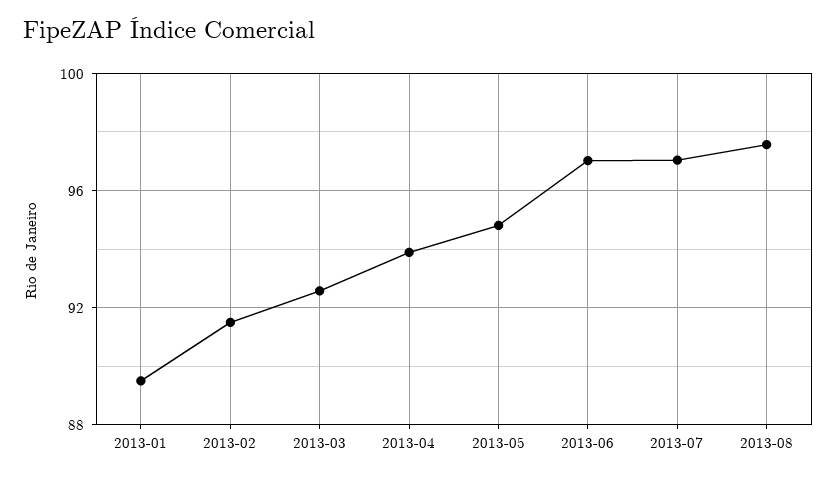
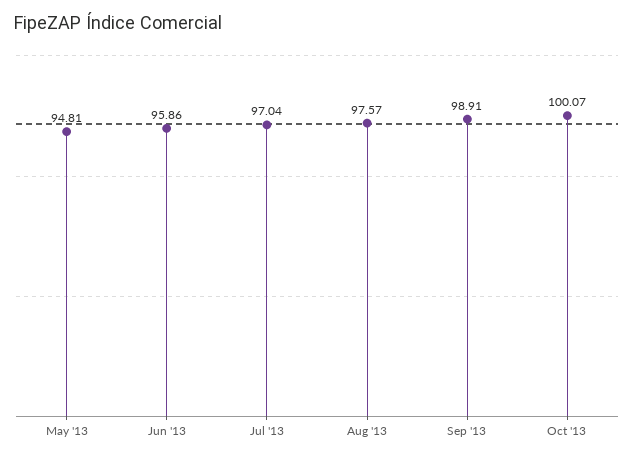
2013-01: 89.5 -> none
2013-02: 91.5 -> none
2013-03: 92.5 -> none
2013-04: 94 -> none
2013-06: 97 -> 95.86
Sep '13: none -> 98.91
Oct '13: none -> 100.07

